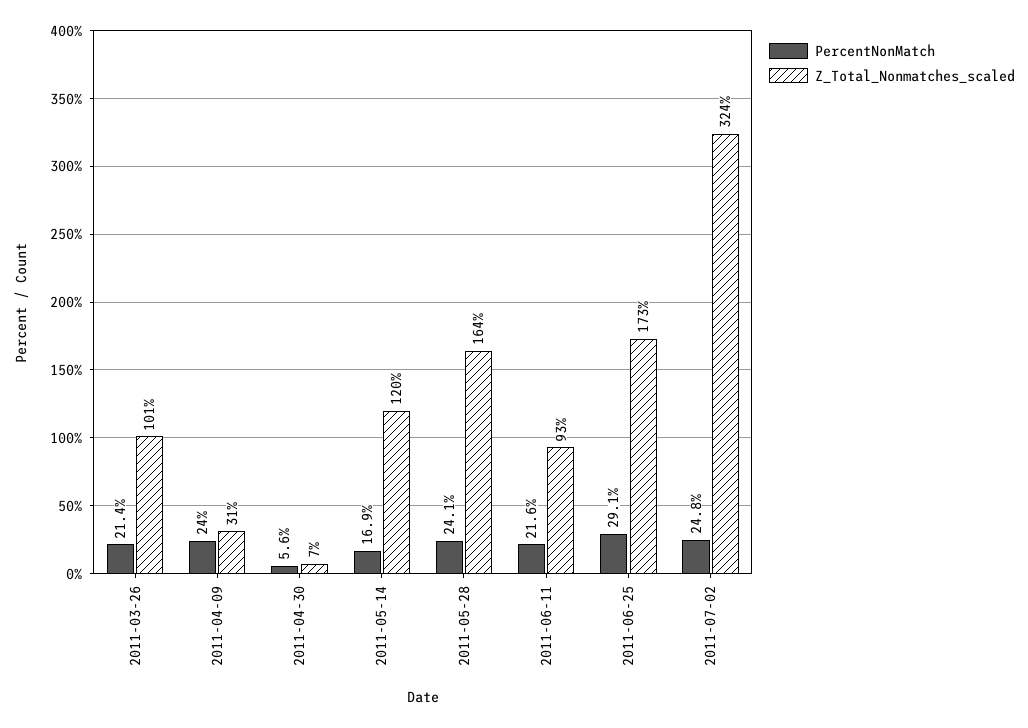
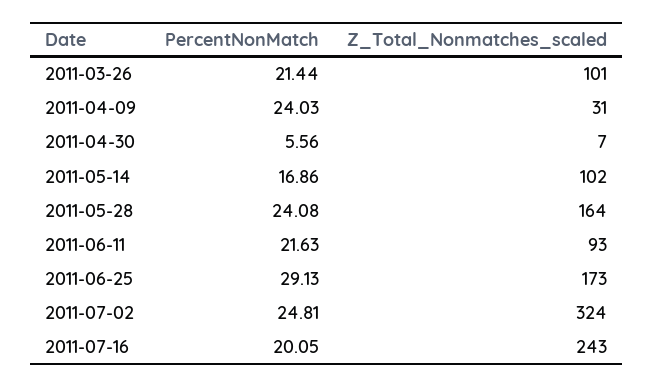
Z_Total_Nonmatches_scaled, 2011-05-14: 120 -> 102
PercentNonMatch, 2011-07-16: none -> 20.05
Z_Total_Nonmatches_scaled, 2011-07-16: none -> 243

